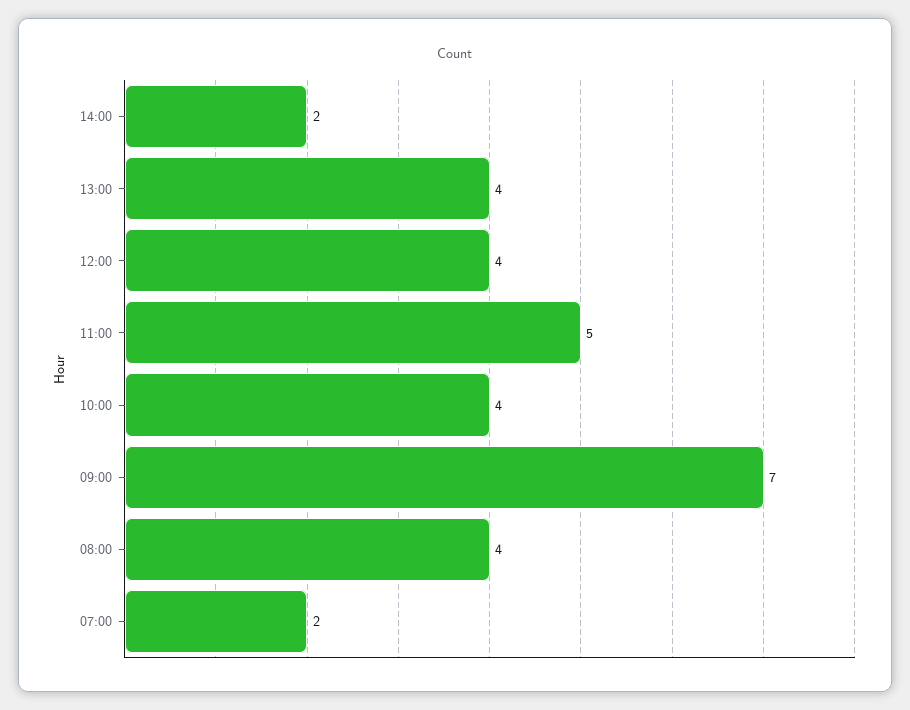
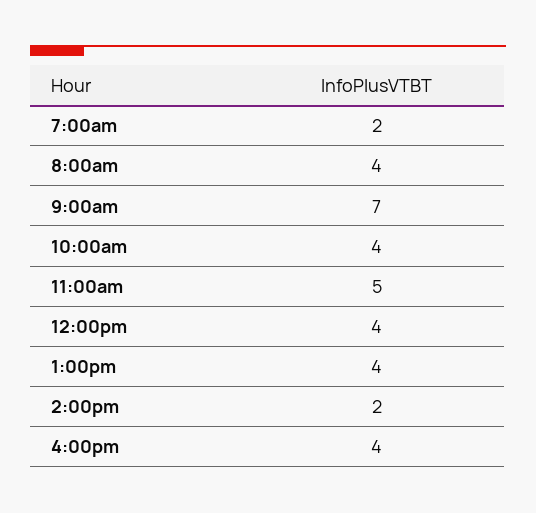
4:00pm: none -> 4

